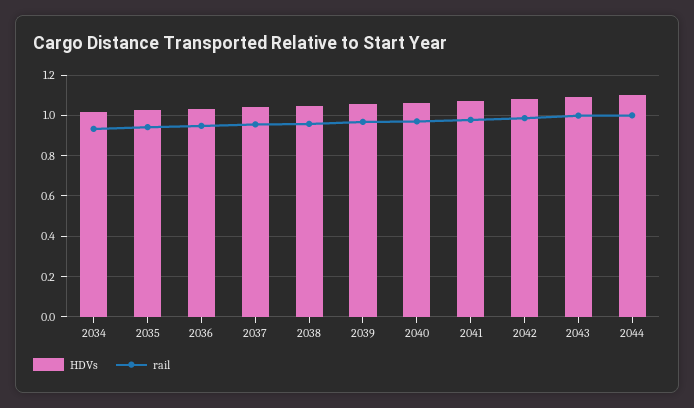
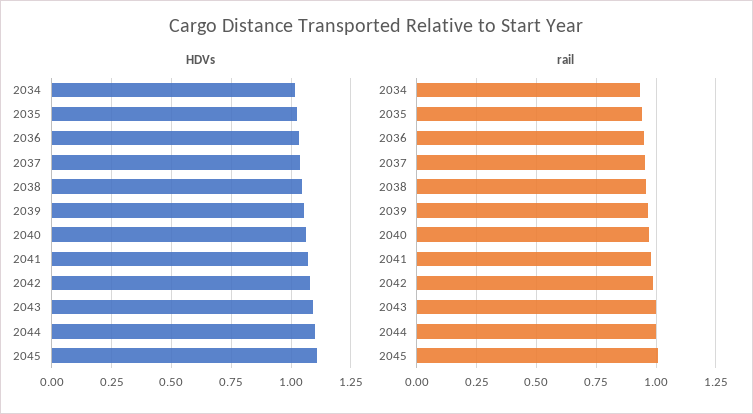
HDVs, 2045: none -> 1.1
rail, 2045: none -> 1

